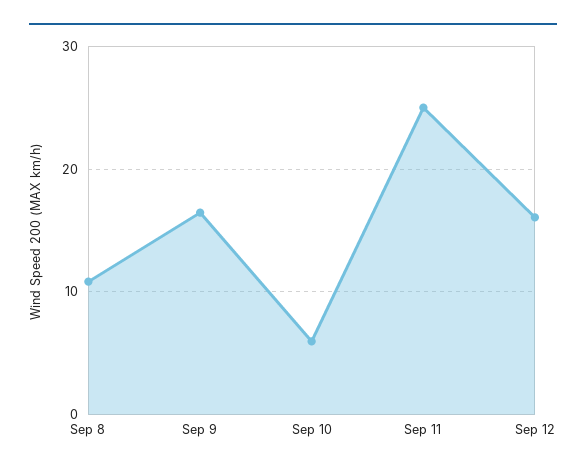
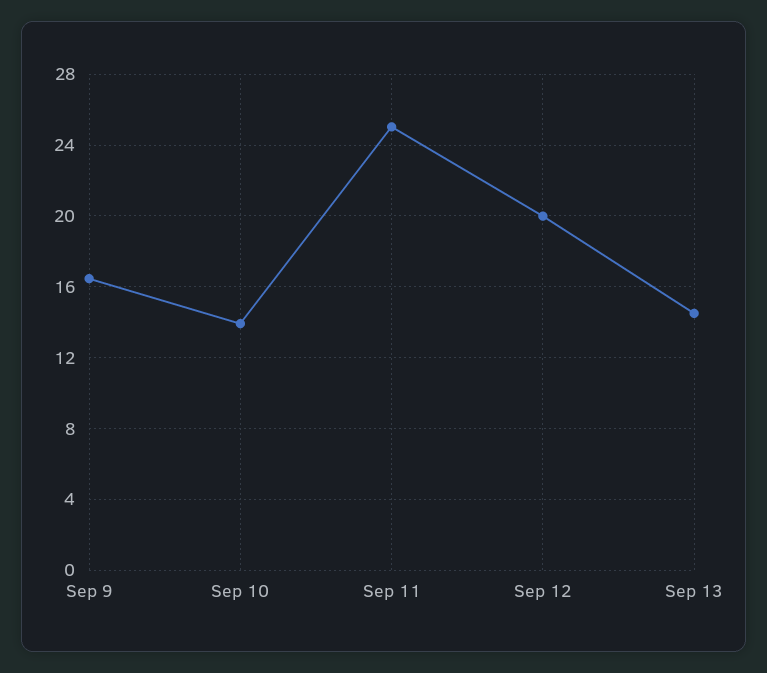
Sep 8: 11 -> none
Sep 10: 6 -> 14
Sep 12: 16 -> 20
Sep 13: none -> 14.5

